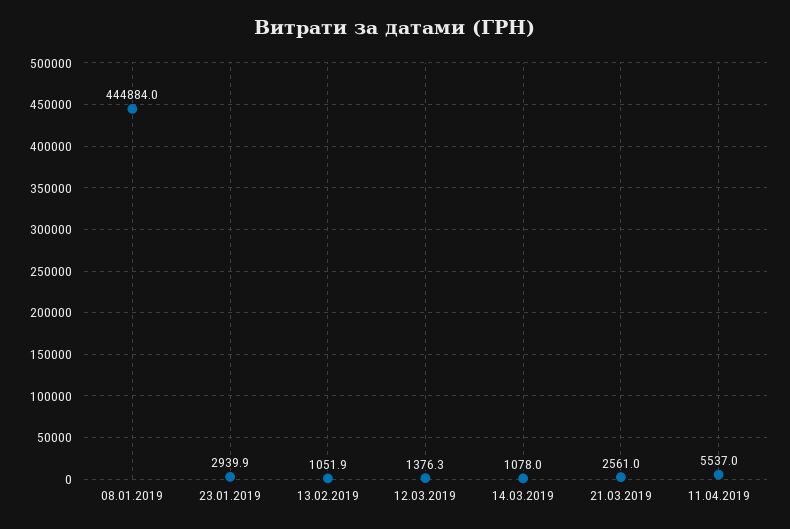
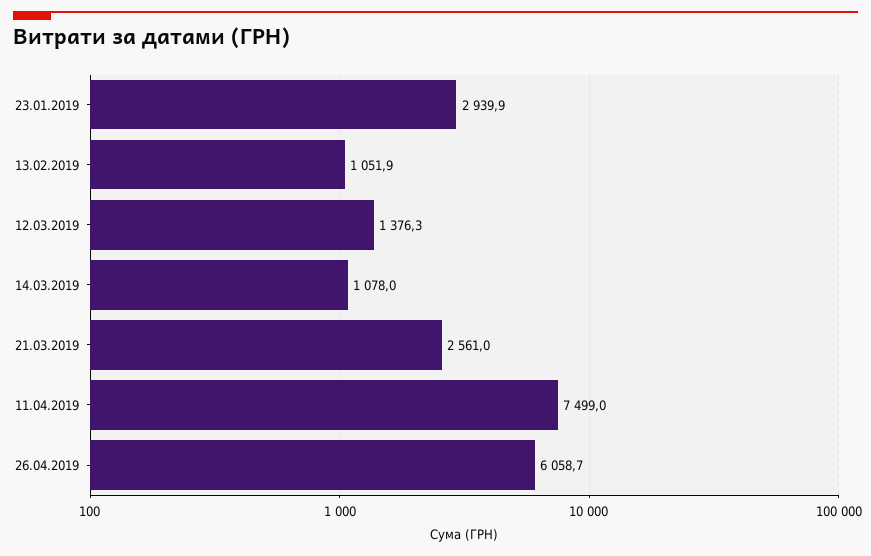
08.01.2019: 444884 -> none
11.04.2019: 5537 -> 7499
26.04.2019: none -> 6058.7

